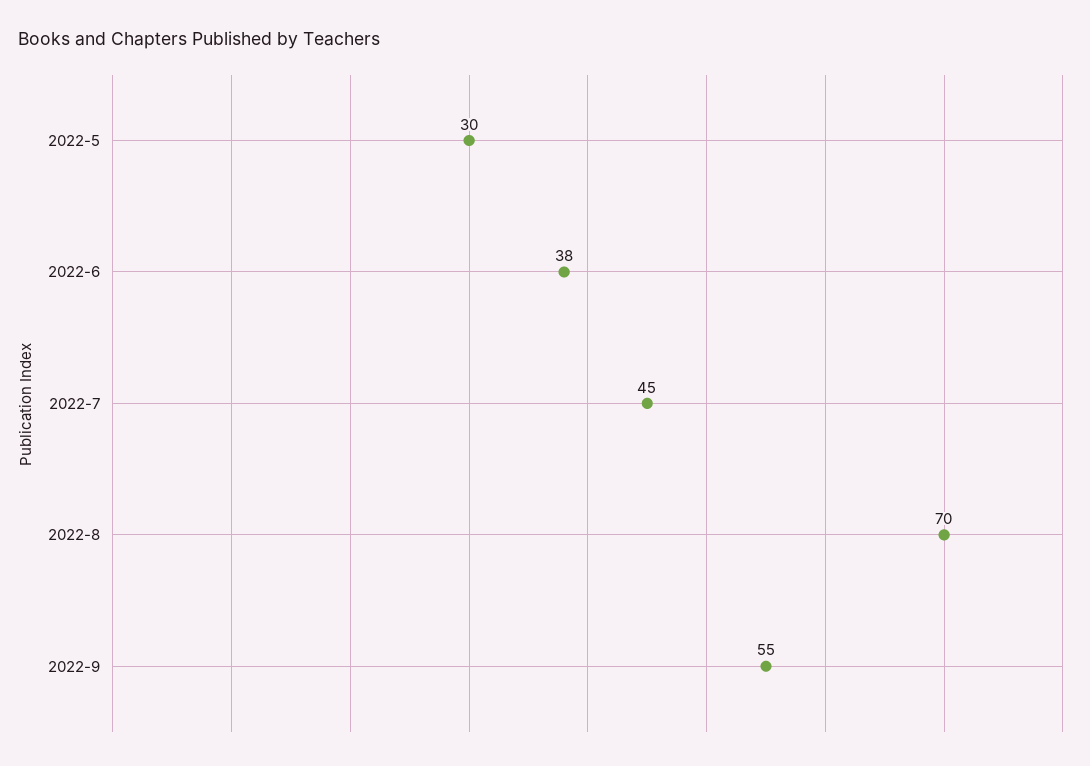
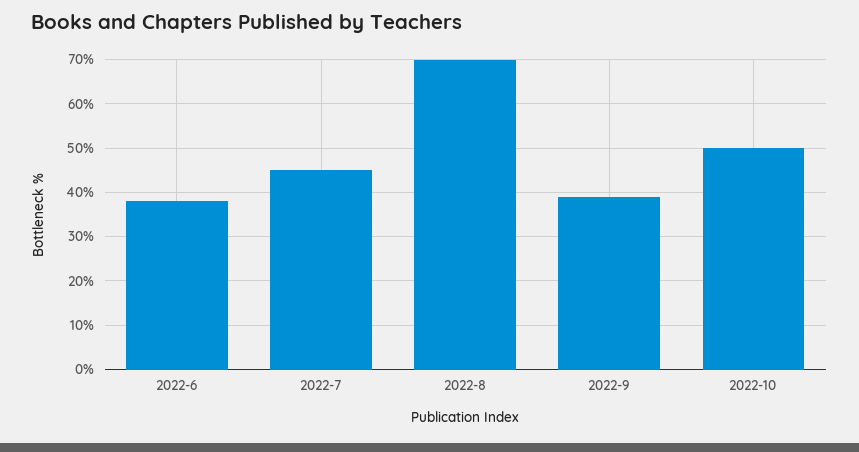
2022-5: 30 -> none
2022-9: 55 -> 40
2022-10: none -> 50

